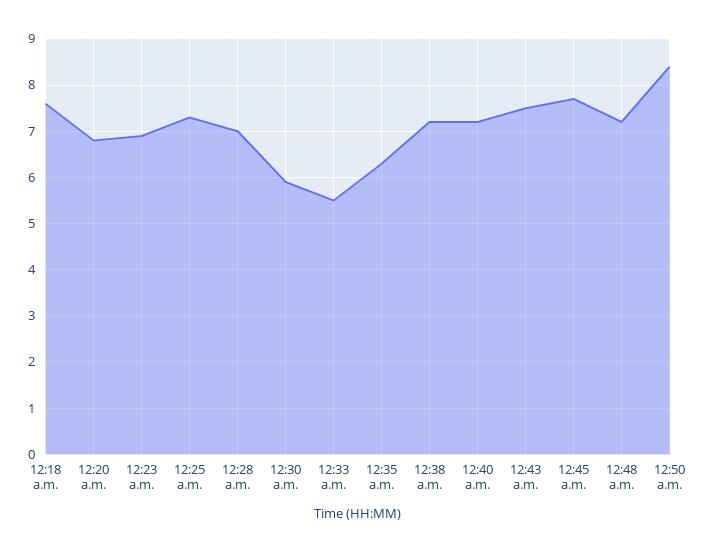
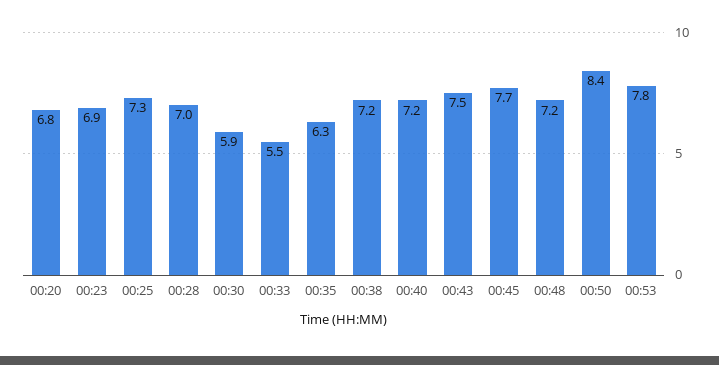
12:18 a.m.: 7.5 -> none
00:53: none -> 7.8

